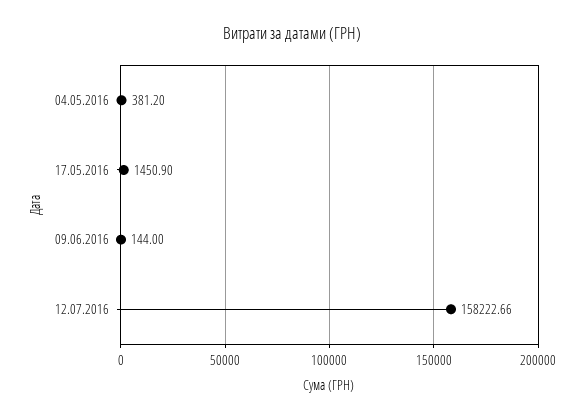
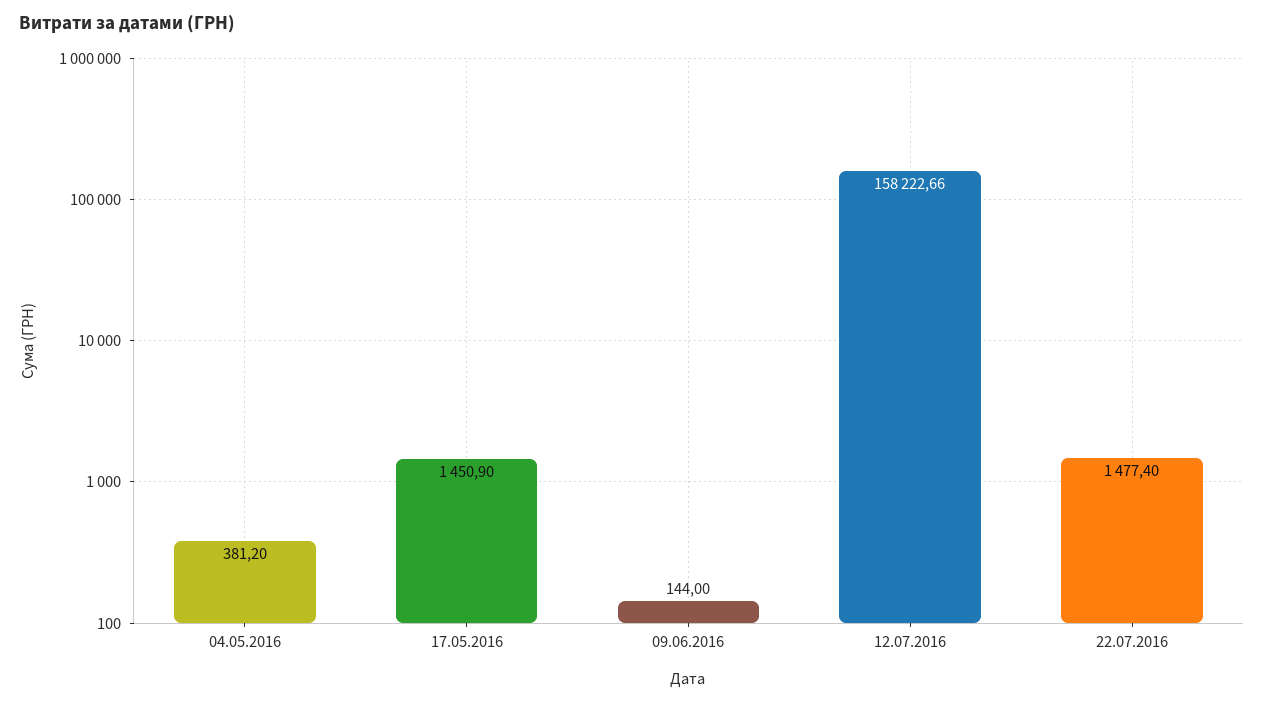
22.07.2016: none -> 1477.4

